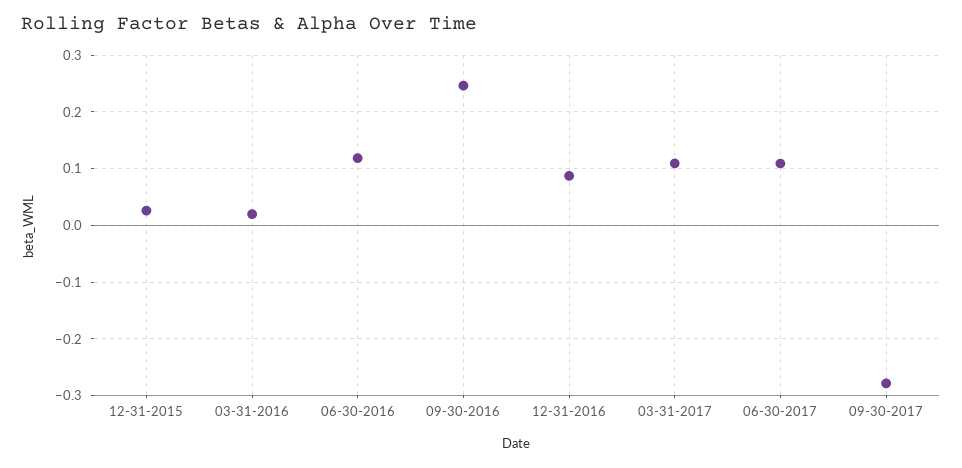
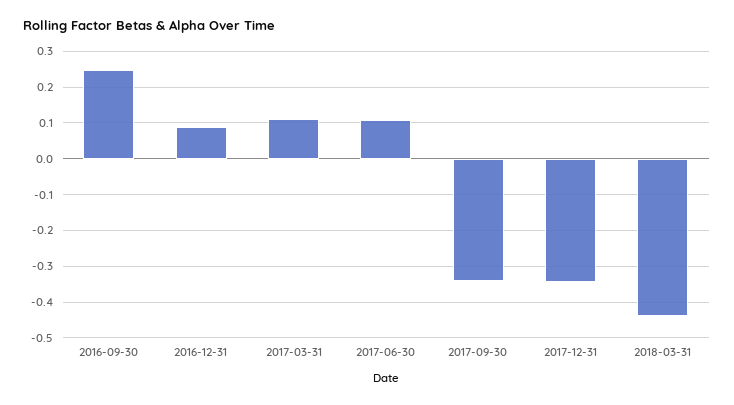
12-31-2015: 0.02 -> none
03-31-2016: 0.02 -> none
06-30-2016: 0.12 -> none
09-30-2017: -0.28 -> -0.34
2017-12-31: none -> -0.34
2018-03-31: none -> -0.44

